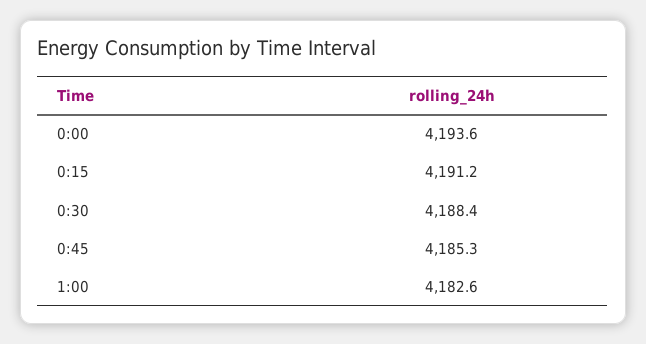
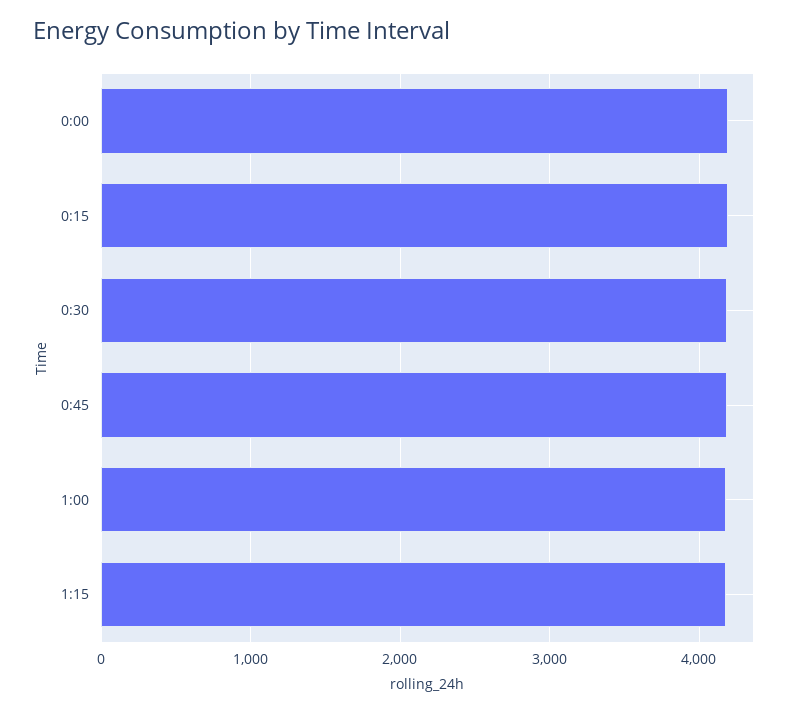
1:15: none -> 4200

